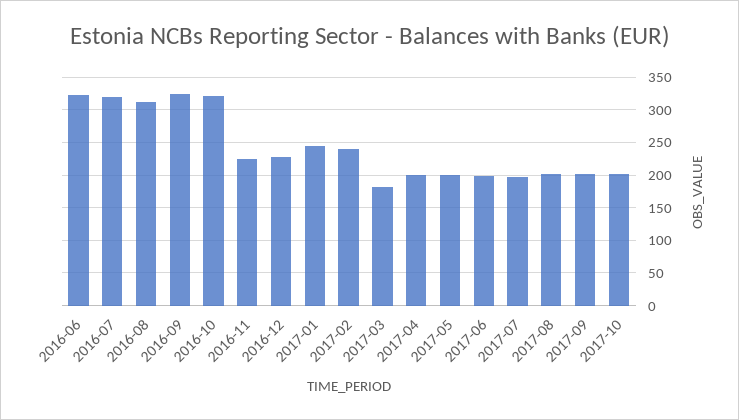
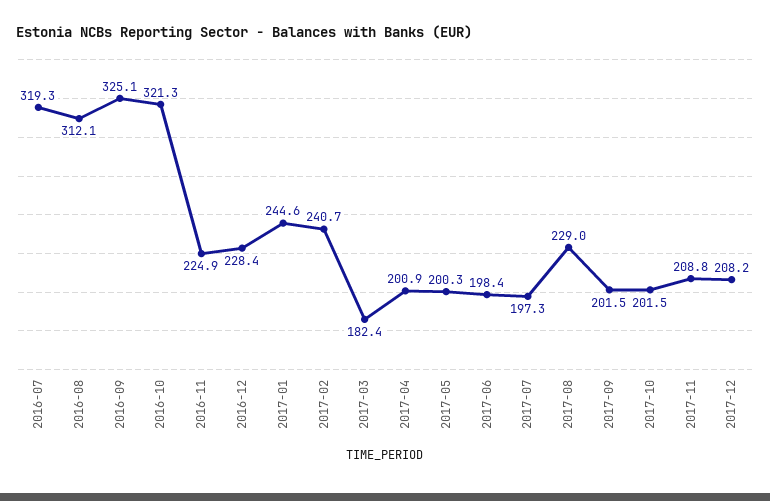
2016-06: 320 -> none
2017-08: 200 -> 229
2017-11: none -> 208.8
2017-12: none -> 208.2

